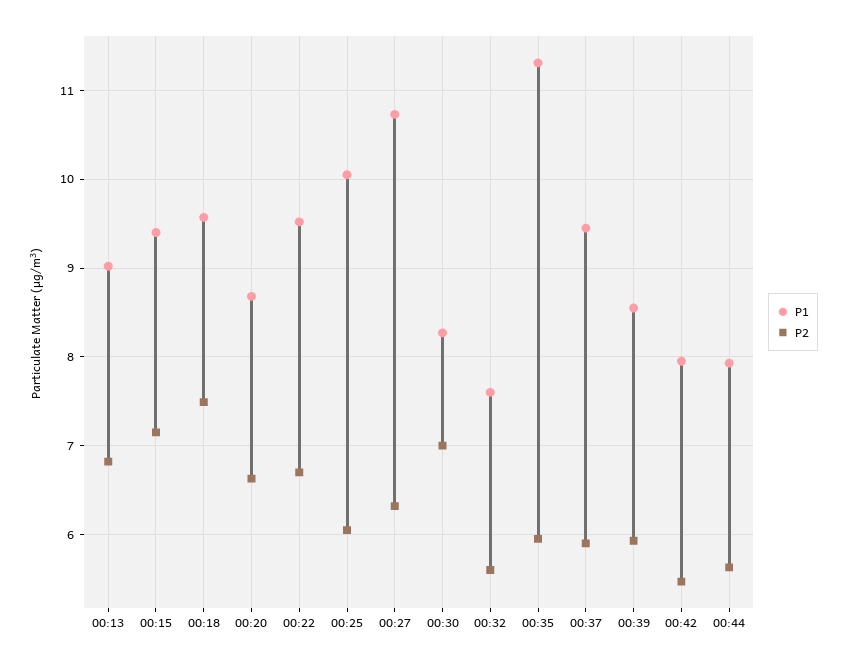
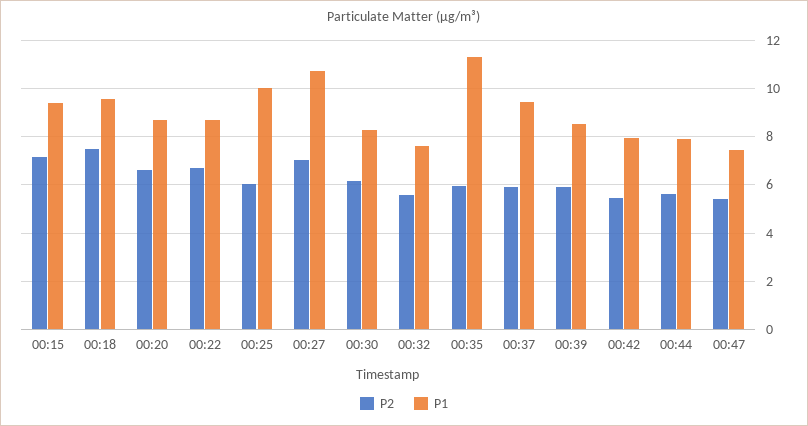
P1, 00:13: 9 -> none
P2, 00:13: 6.8 -> none
P1, 00:22: 9.5 -> 8.75
P2, 00:27: 6.3 -> 7
P2, 00:30: 7 -> 6.25
P2, 00:47: none -> 5.5
P1, 00:47: none -> 7.5

